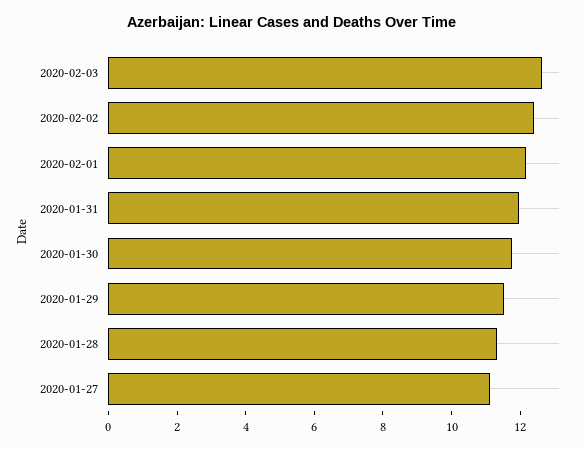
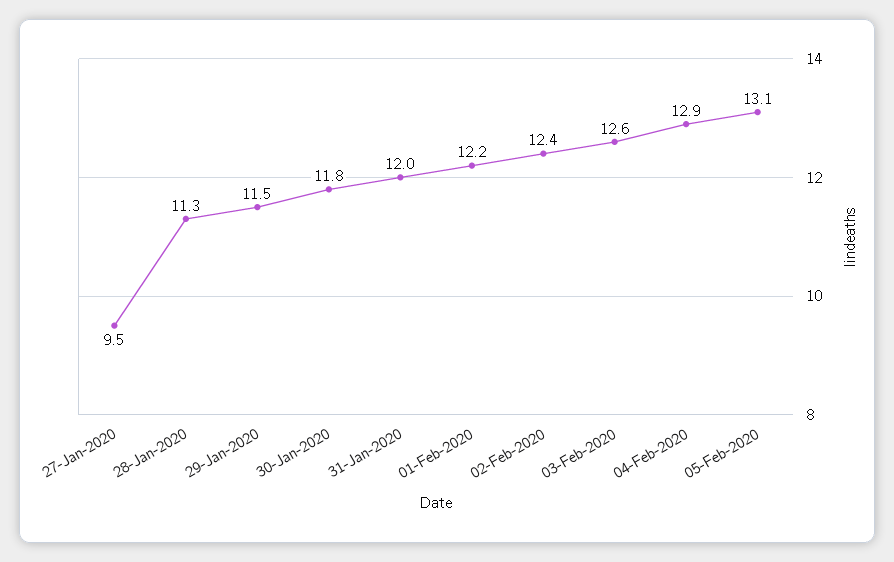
2020-01-27: 11 -> 9.5
04-Feb-2020: none -> 12.9
05-Feb-2020: none -> 13.1

